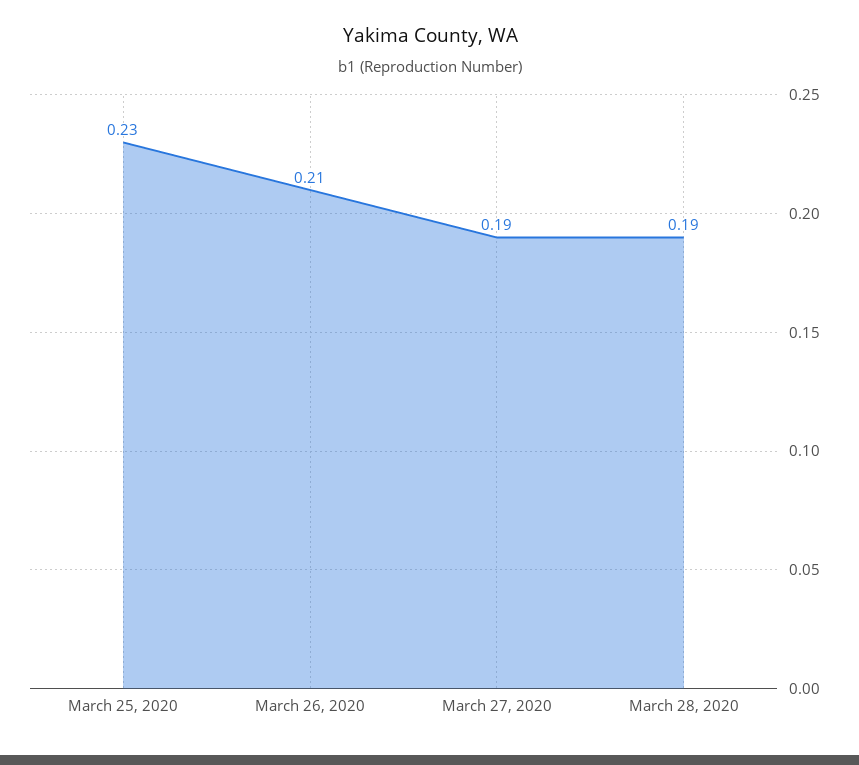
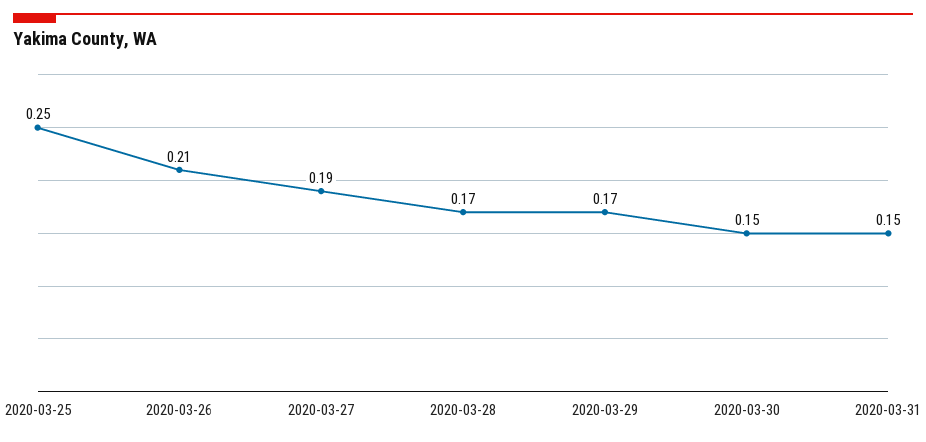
March 25, 2020: 0.23 -> 0.25
March 28, 2020: 0.19 -> 0.17
2020-03-29: none -> 0.17
2020-03-30: none -> 0.15
2020-03-31: none -> 0.15

